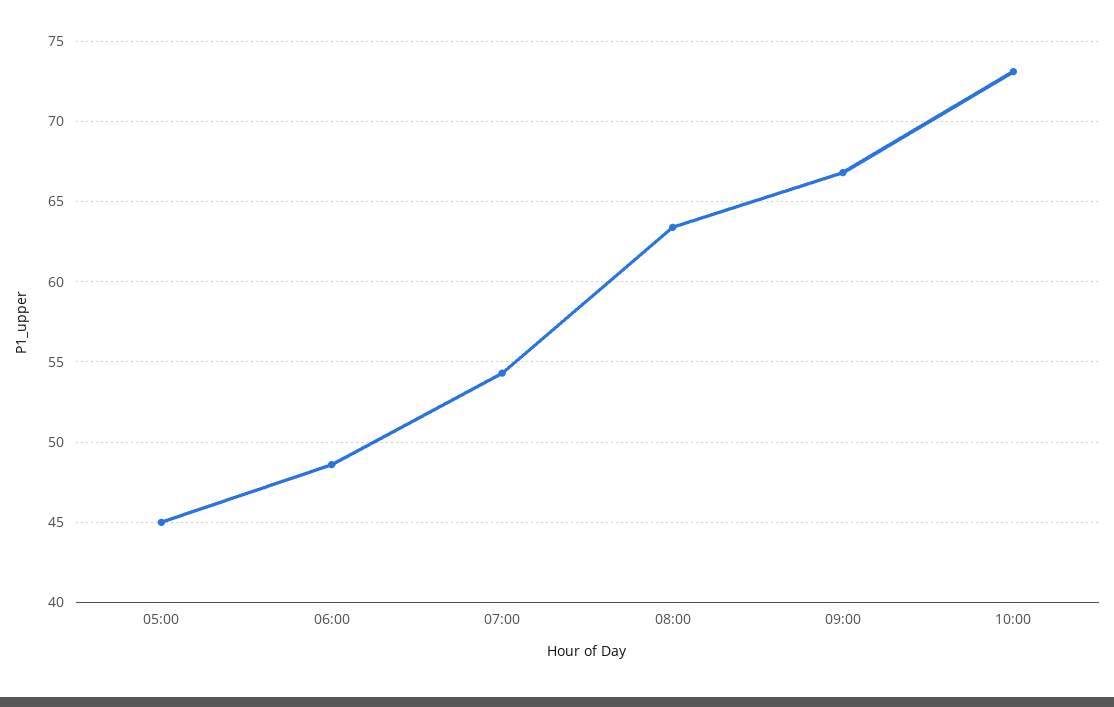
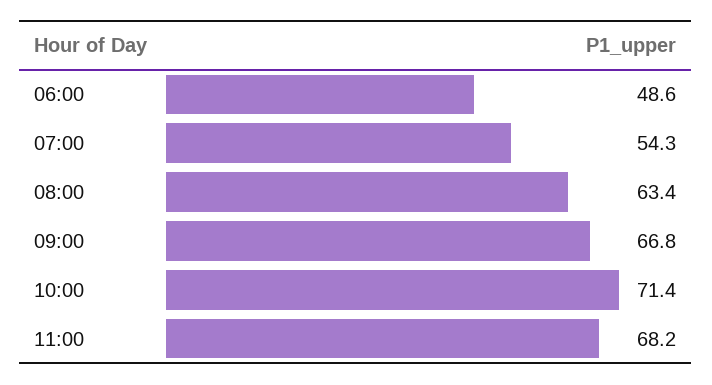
05:00: 45 -> none
10:00: 73 -> 71.4
11:00: none -> 68.2

